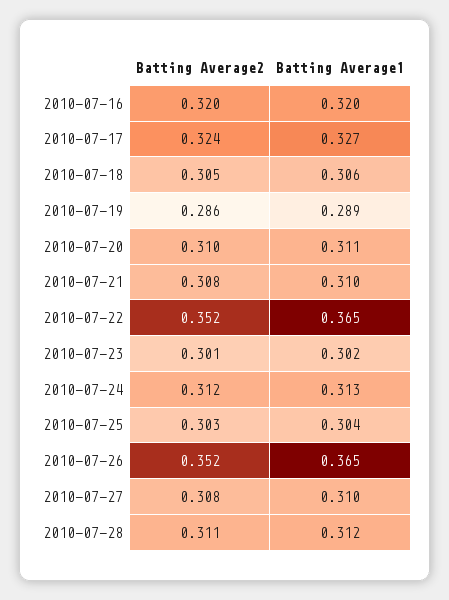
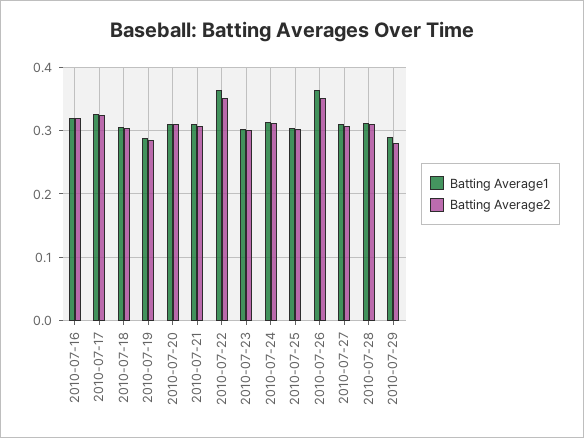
Batting Average1, 2010-07-29: none -> 0.29
Batting Average2, 2010-07-29: none -> 0.28

